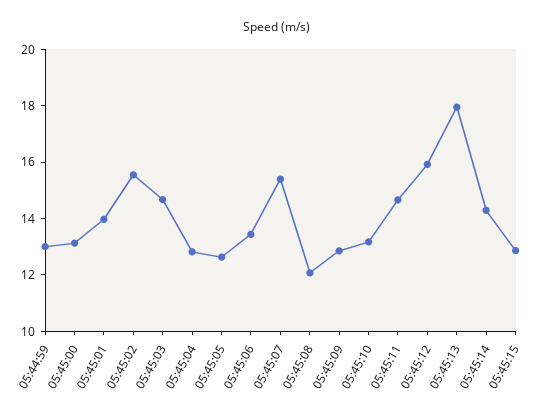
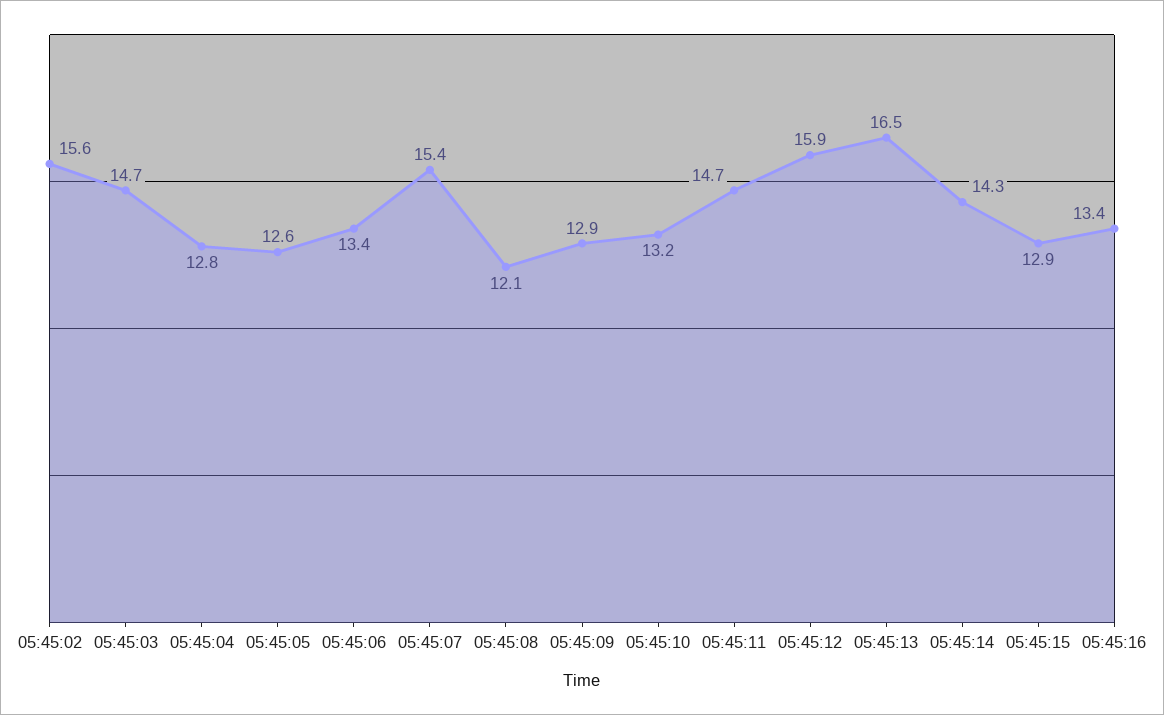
05:44:59: 13 -> none
05:45:00: 13 -> none
05:45:01: 14 -> none
05:45:13: 18 -> 16.5
05:45:16: none -> 13.4

